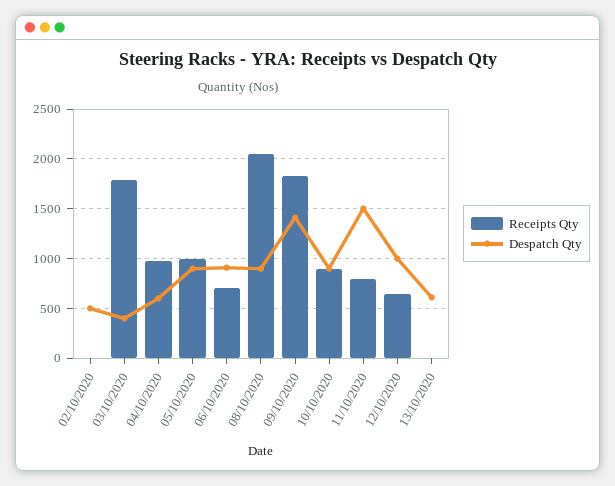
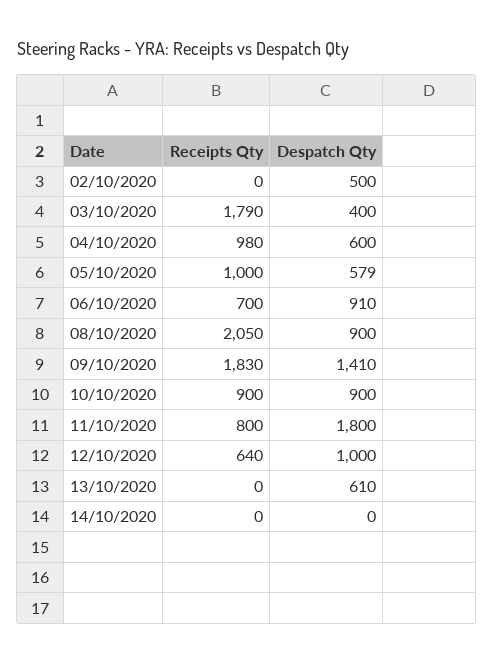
Despatch Qty, 05/10/2020: 900 -> 579
Despatch Qty, 11/10/2020: 1500 -> 1800
Receipts Qty, 14/10/2020: none -> 0
Despatch Qty, 14/10/2020: none -> 0

